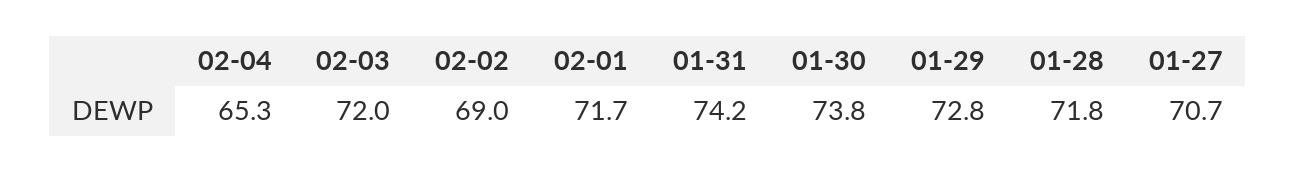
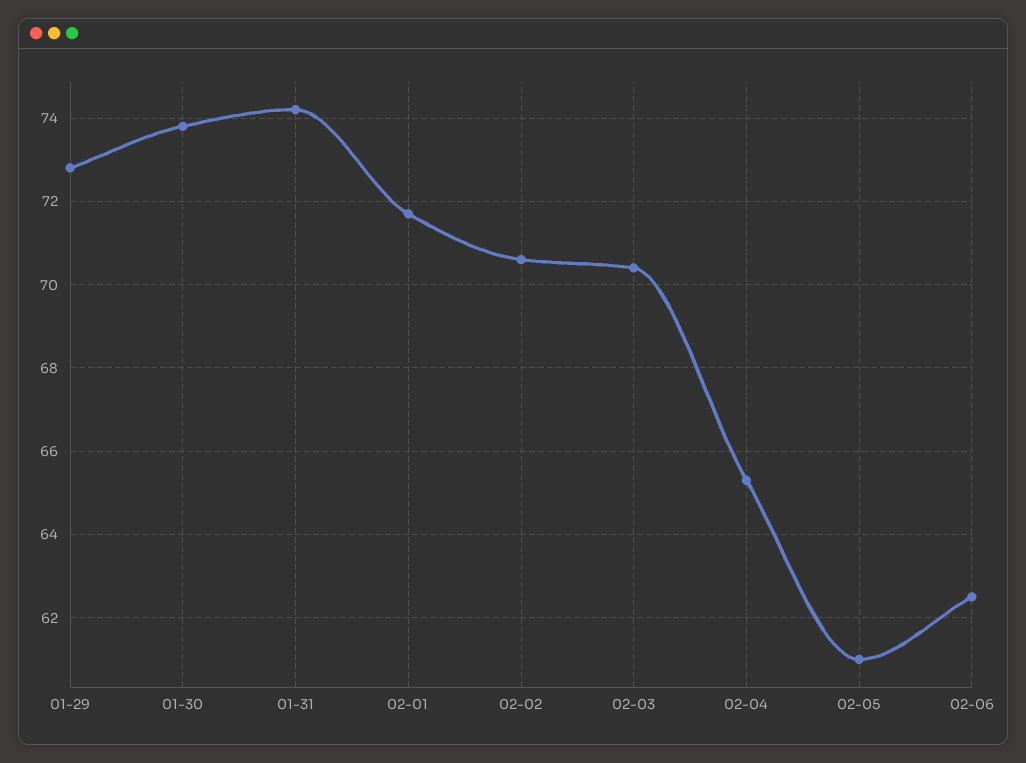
02-03: 72 -> 70.5
02-02: 69 -> 70.5
01-28: 71.8 -> none
01-27: 70.7 -> none
02-05: none -> 61
02-06: none -> 62.5

